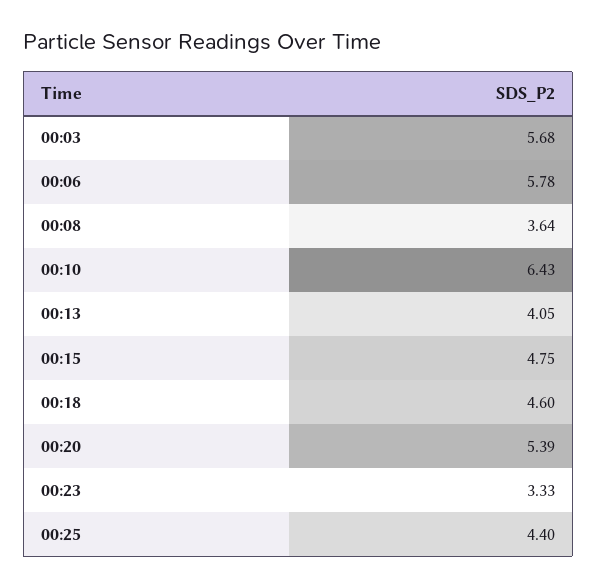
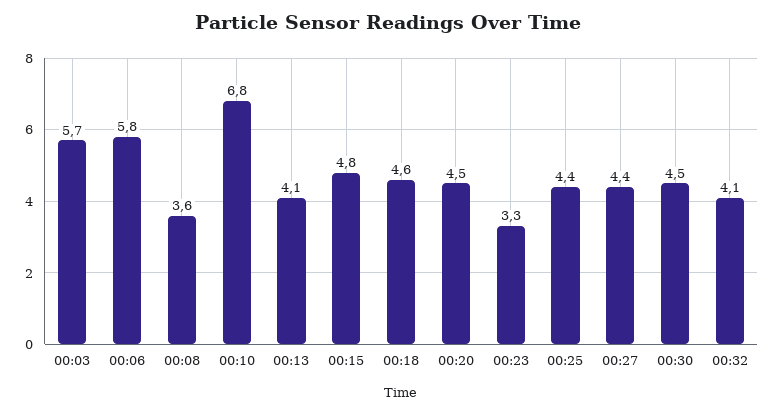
00:10: 6.43 -> 6.8
00:20: 5.39 -> 4.5
00:27: none -> 4.4
00:30: none -> 4.5
00:32: none -> 4.1

